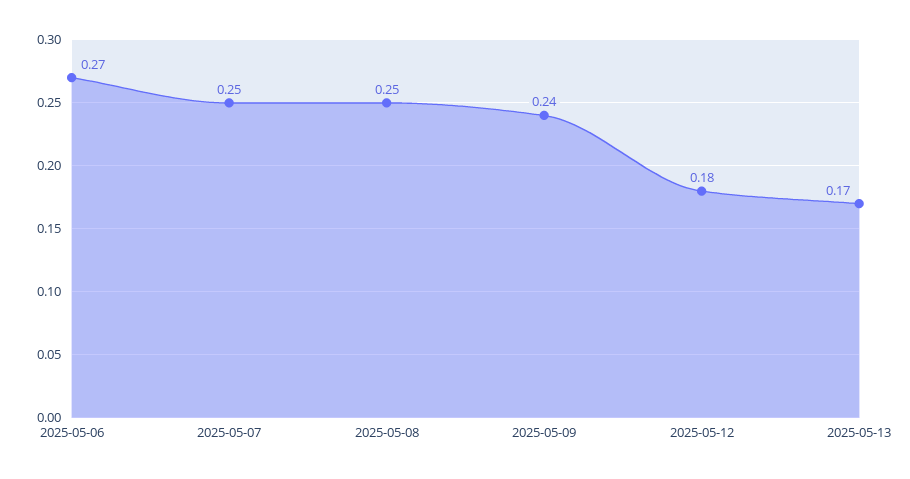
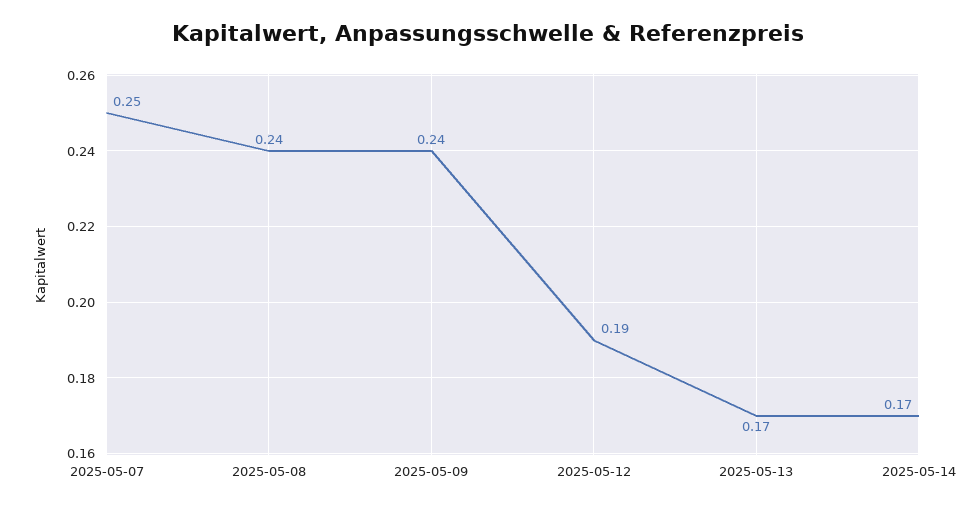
2025-05-06: 0.27 -> none
2025-05-08: 0.25 -> 0.24
2025-05-12: 0.18 -> 0.19
2025-05-14: none -> 0.17

